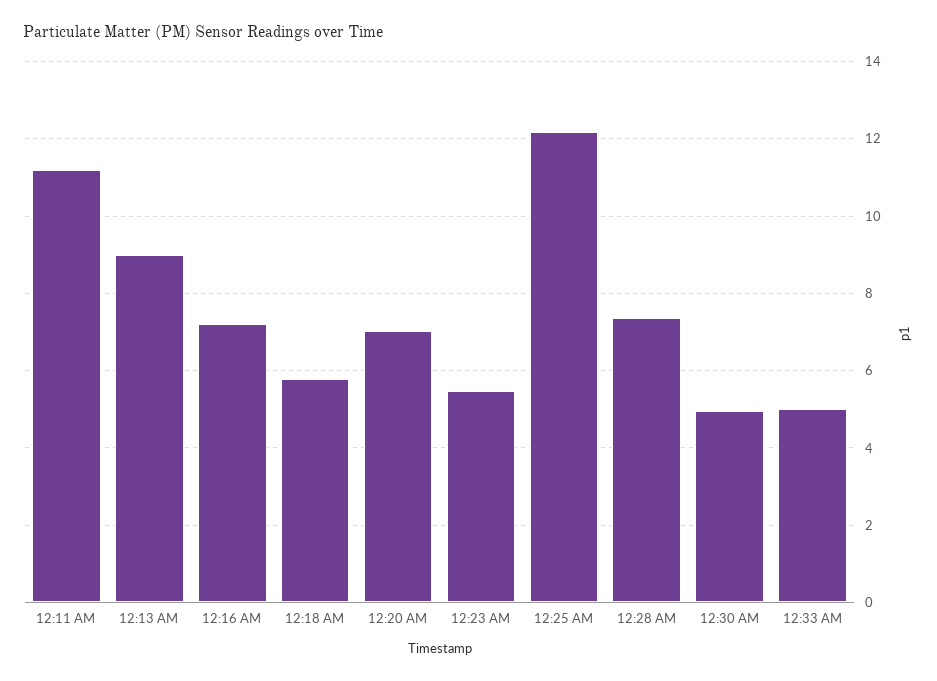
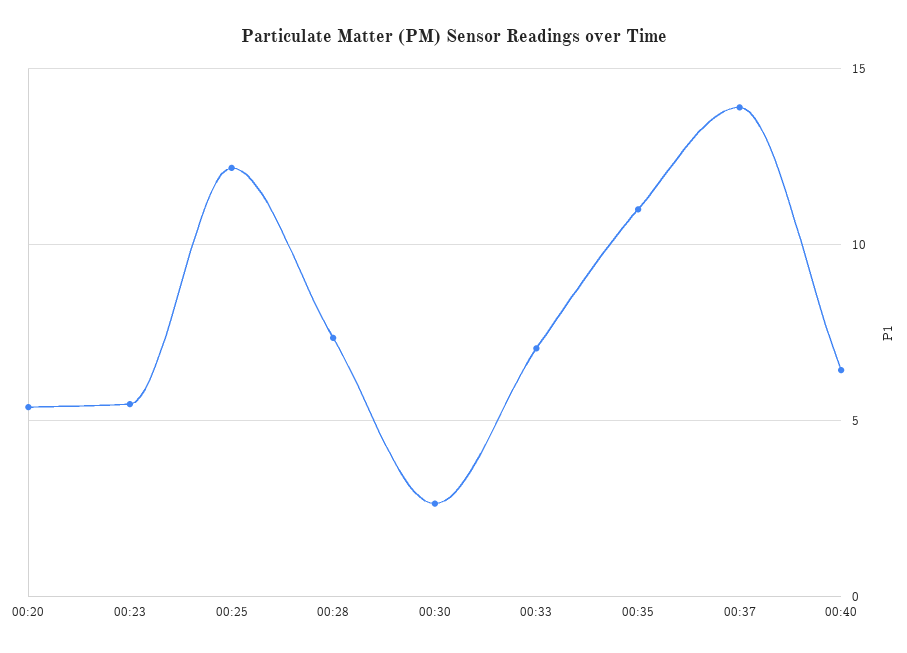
12:11 AM: 11.2 -> none
12:13 AM: 9 -> none
12:16 AM: 7.2 -> none
12:18 AM: 5.8 -> none
12:20 AM: 7 -> 5.5
12:30 AM: 5 -> 2.5
12:33 AM: 5 -> 7
00:35: none -> 11
00:37: none -> 14
00:40: none -> 6.5

